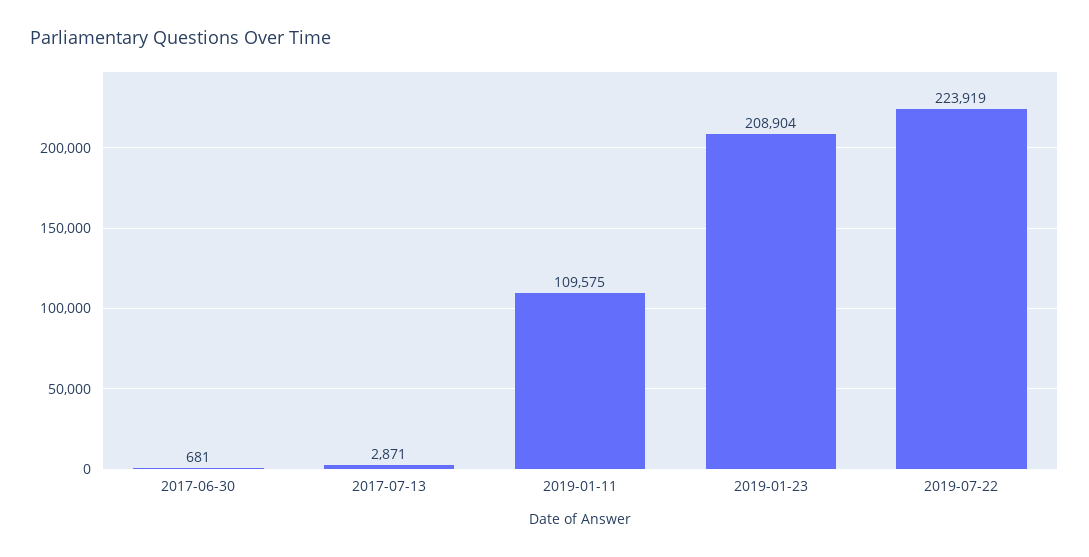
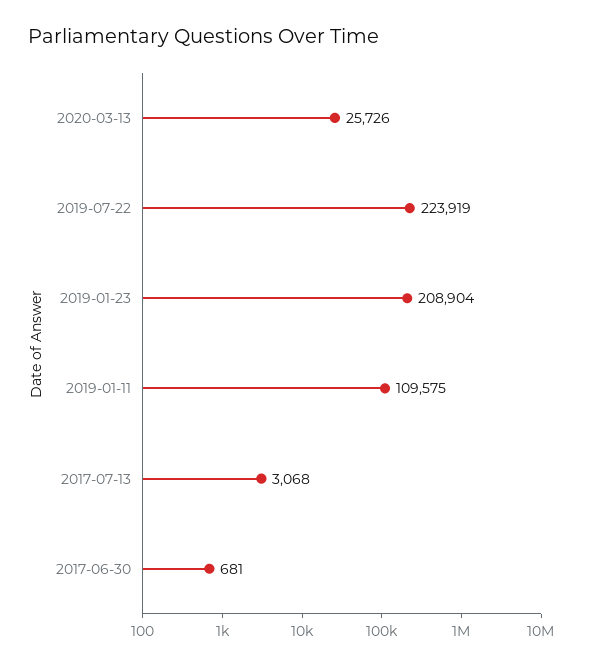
2017-07-13: 2871 -> 3068
2020-03-13: none -> 25726

